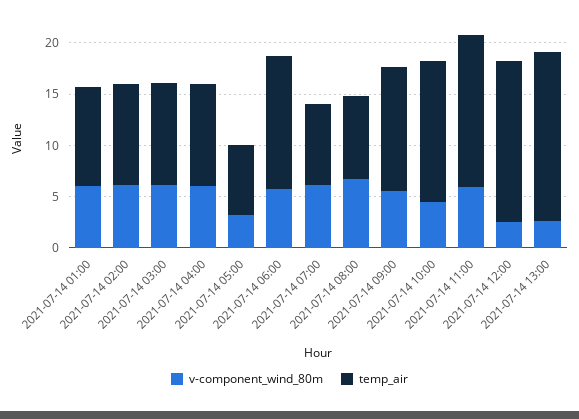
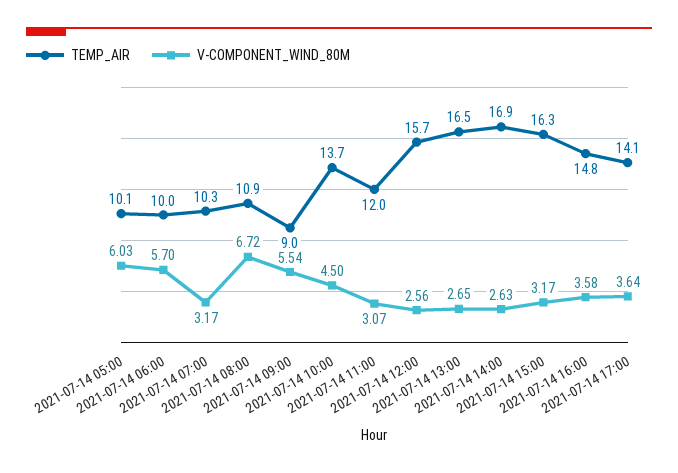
v-component_wind_80m, 2021-07-14 01:00: 6 -> none
temp_air, 2021-07-14 01:00: 10 -> none
v-component_wind_80m, 2021-07-14 02:00: 6 -> none
temp_air, 2021-07-14 02:00: 10 -> none
v-component_wind_80m, 2021-07-14 03:00: 6 -> none
temp_air, 2021-07-14 03:00: 10 -> none
v-component_wind_80m, 2021-07-14 04:00: 6 -> none
temp_air, 2021-07-14 04:00: 10 -> none
v-component_wind_80m, 2021-07-14 05:00: 3 -> 6.03
temp_air, 2021-07-14 05:00: 7 -> 10.1
temp_air, 2021-07-14 06:00: 13 -> 10
v-component_wind_80m, 2021-07-14 07:00: 6 -> 3.17
temp_air, 2021-07-14 07:00: 8 -> 10.3
temp_air, 2021-07-14 08:00: 8 -> 10.9
temp_air, 2021-07-14 09:00: 12 -> 9
v-component_wind_80m, 2021-07-14 11:00: 6 -> 3.07
temp_air, 2021-07-14 11:00: 15 -> 12
temp_air, 2021-07-14 14:00: none -> 16.9
v-component_wind_80m, 2021-07-14 14:00: none -> 2.63
temp_air, 2021-07-14 15:00: none -> 16.3
v-component_wind_80m, 2021-07-14 15:00: none -> 3.17
temp_air, 2021-07-14 16:00: none -> 14.8
v-component_wind_80m, 2021-07-14 16:00: none -> 3.58
temp_air, 2021-07-14 17:00: none -> 14.1
v-component_wind_80m, 2021-07-14 17:00: none -> 3.64

